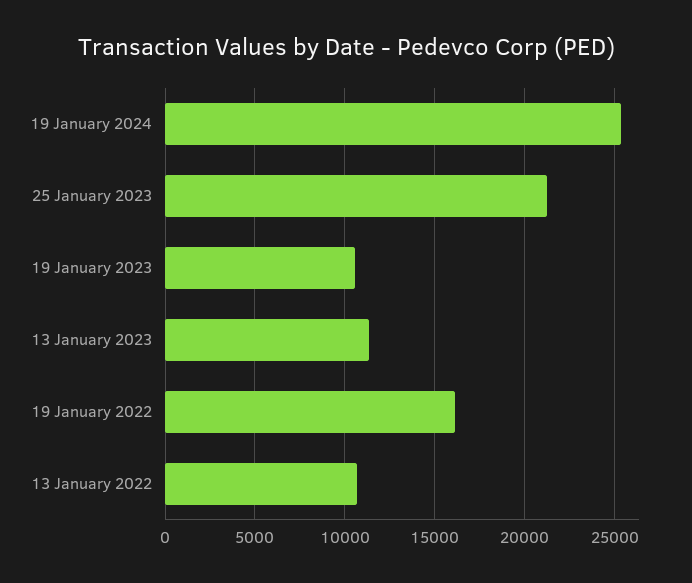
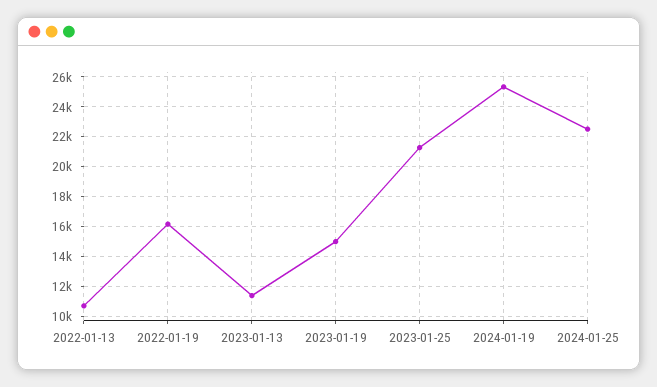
19 January 2023: 10500 -> 15000
2024-01-25: none -> 22500

